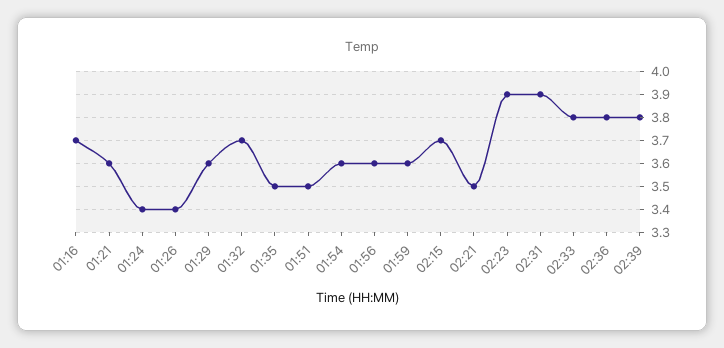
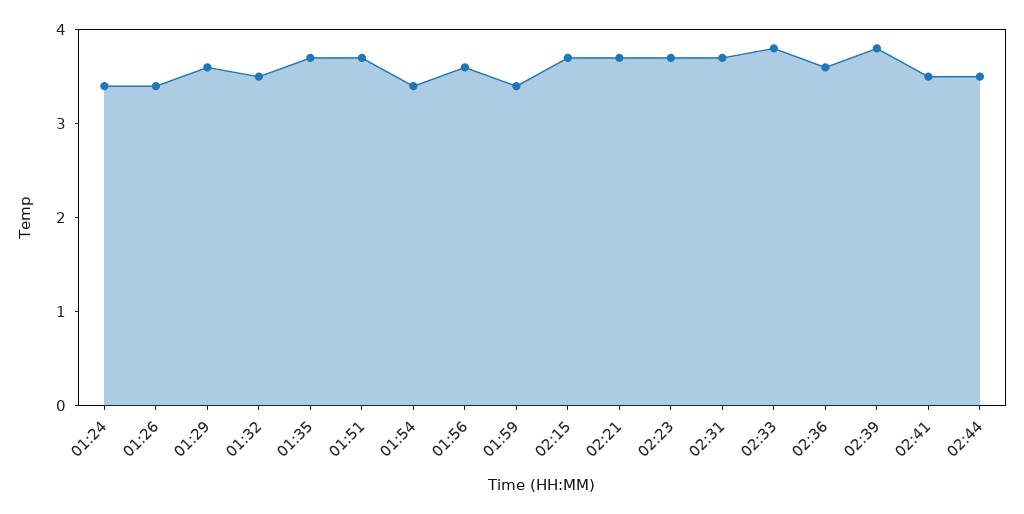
01:16: 3.7 -> none
01:21: 3.6 -> none
01:32: 3.7 -> 3.5
01:35: 3.5 -> 3.7
01:51: 3.5 -> 3.7
01:54: 3.6 -> 3.4
01:59: 3.6 -> 3.4
02:21: 3.5 -> 3.7
02:23: 3.9 -> 3.7
02:31: 3.9 -> 3.7
02:36: 3.8 -> 3.6
02:41: none -> 3.5
02:44: none -> 3.5

